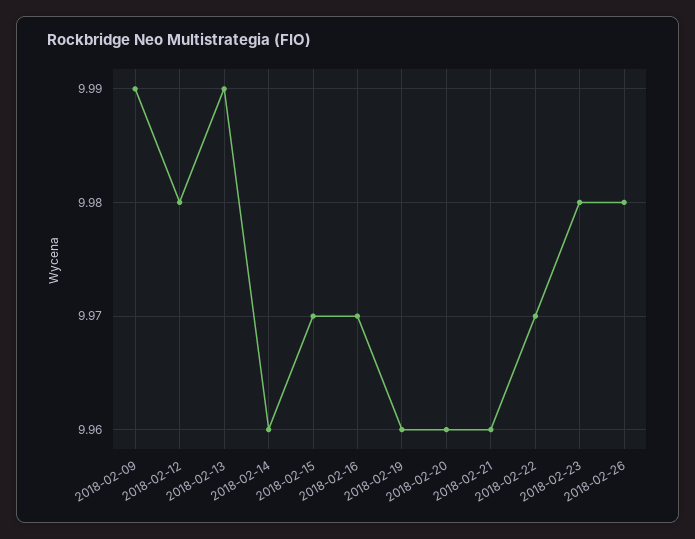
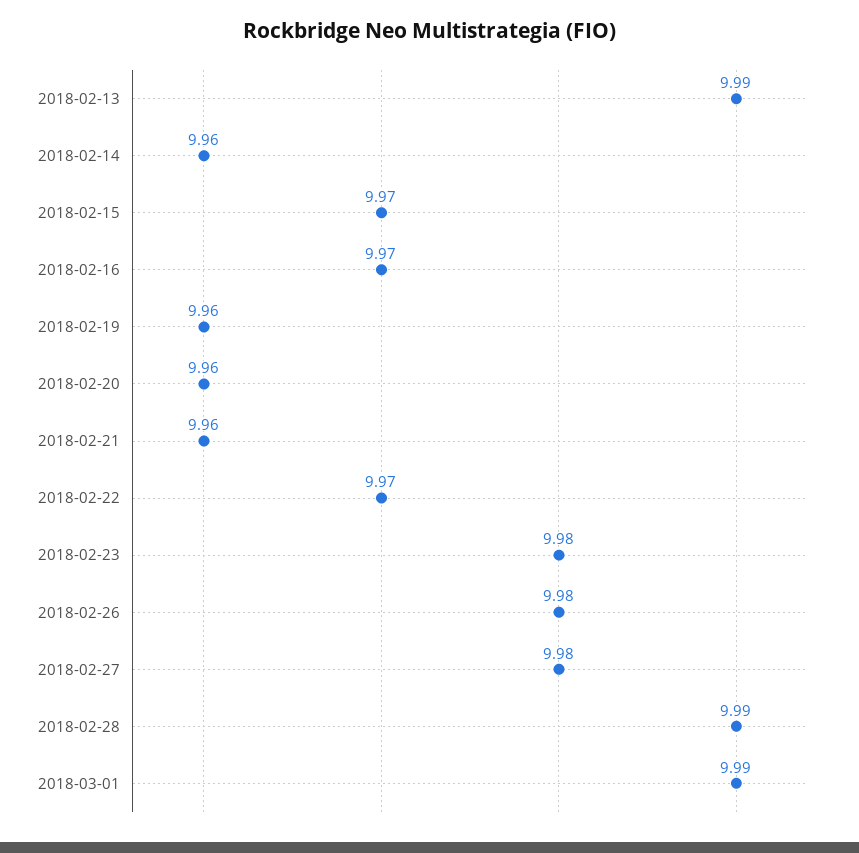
2018-02-09: 9.99 -> none
2018-02-12: 9.98 -> none
2018-02-27: none -> 9.98
2018-02-28: none -> 9.99
2018-03-01: none -> 9.99

